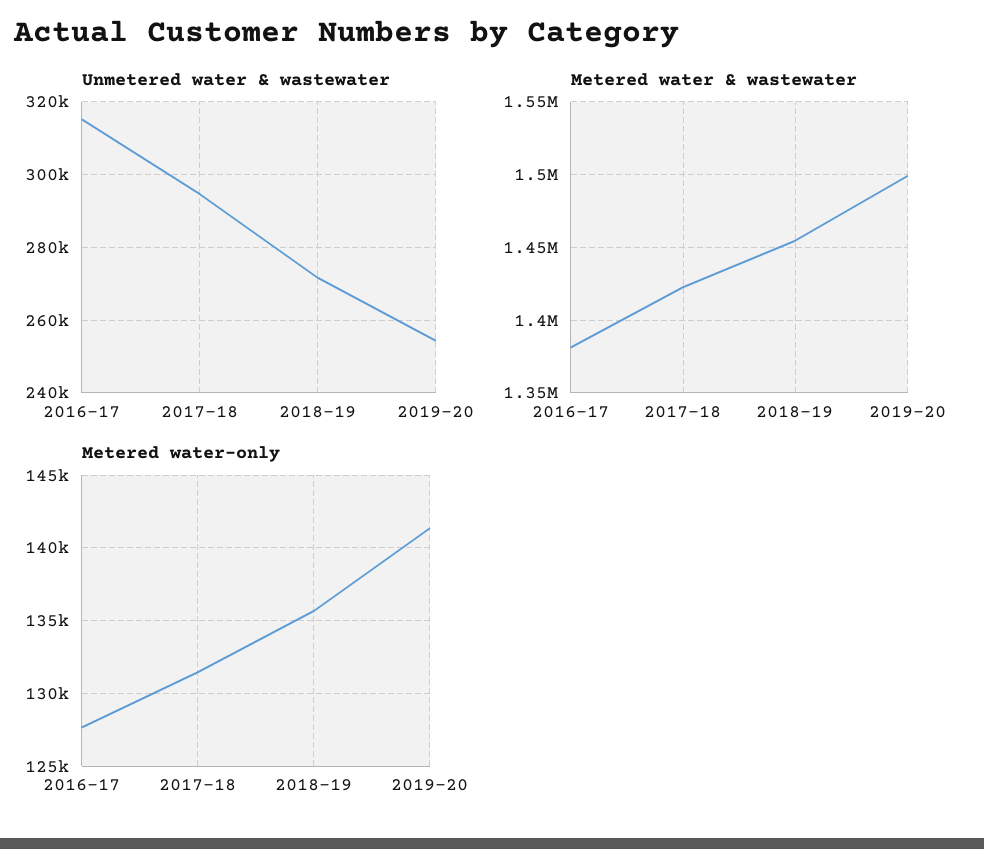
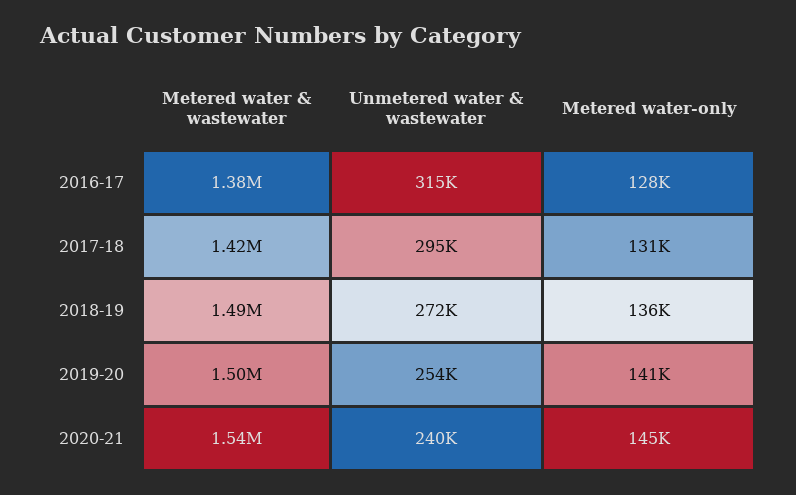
Metered water & wastewater, 2018-19: 1455000 -> 1490000
Metered water & wastewater, 2020-21: none -> 1540000
Unmetered water & wastewater, 2020-21: none -> 240000
Metered water-only, 2020-21: none -> 145000

